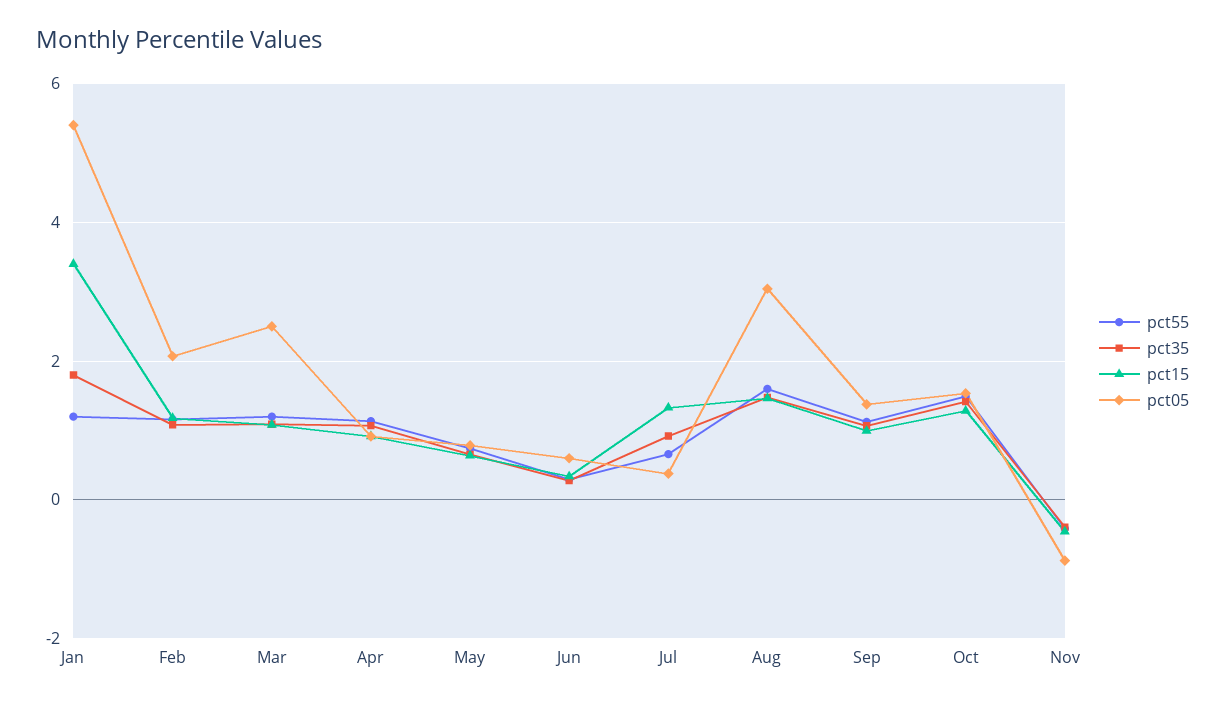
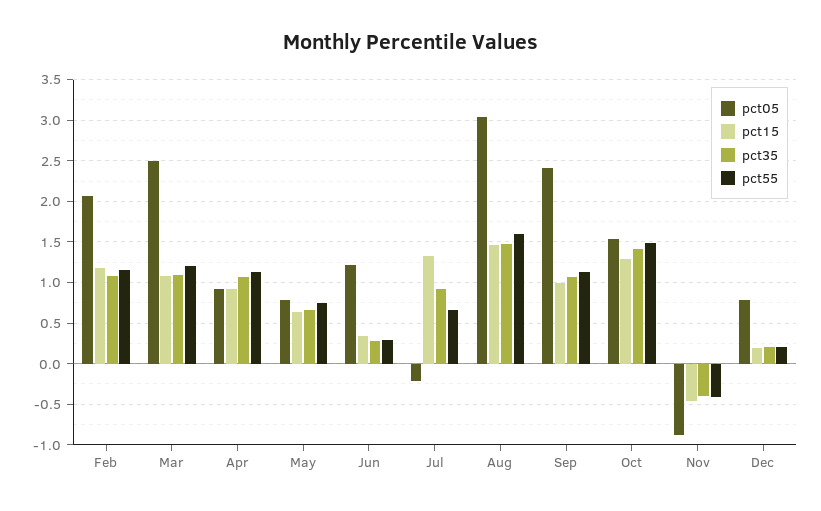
pct55, Jan: 1.2 -> none
pct35, Jan: 1.8 -> none
pct15, Jan: 3.4 -> none
pct05, Jan: 5.4 -> none
pct05, Jun: 0.6 -> 1.2
pct05, Jul: 0.4 -> -0.2
pct05, Sep: 1.4 -> 2.4
pct05, Dec: none -> 0.8
pct15, Dec: none -> 0.2
pct35, Dec: none -> 0.2
pct55, Dec: none -> 0.2

